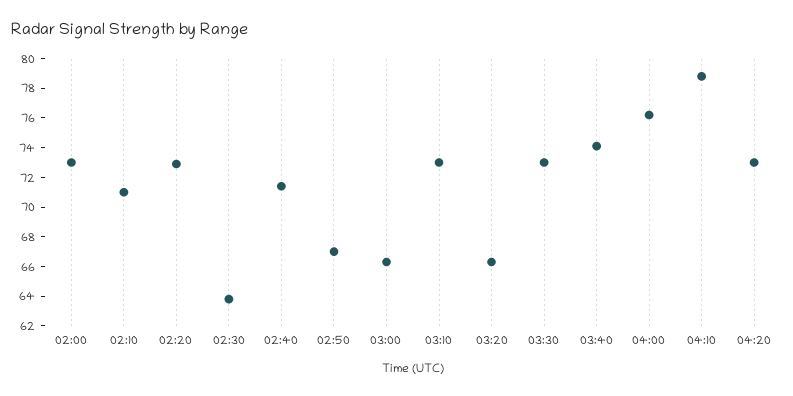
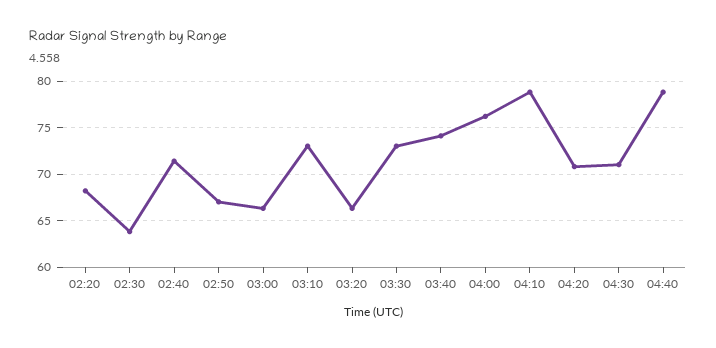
02:00: 73 -> none
02:10: 71 -> none
02:20: 73 -> 68
04:20: 73 -> 71
04:30: none -> 71
04:40: none -> 79

